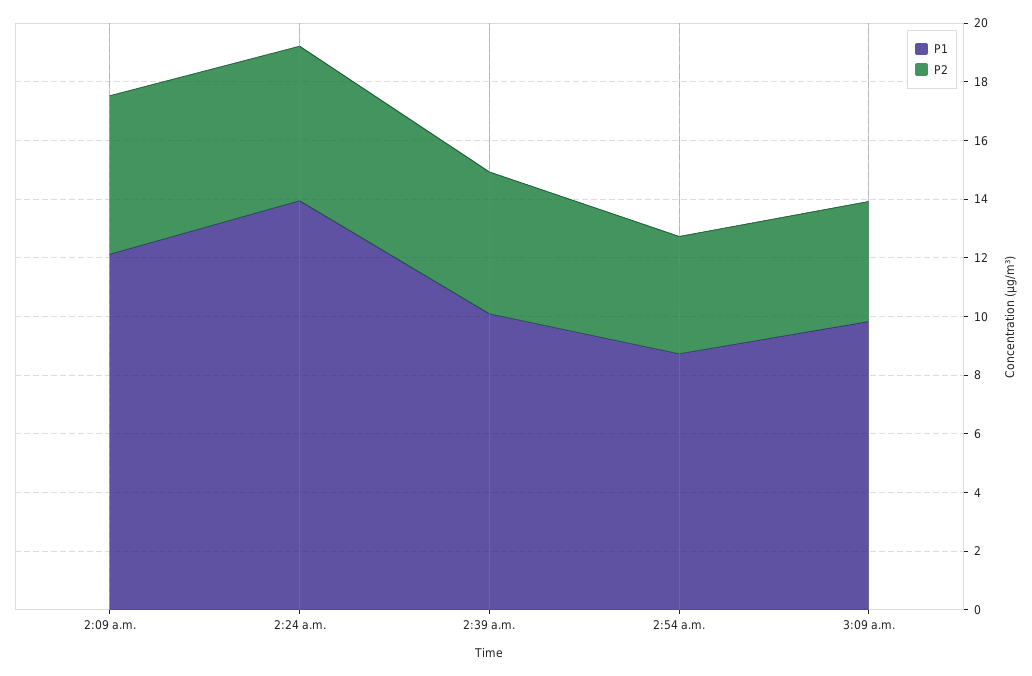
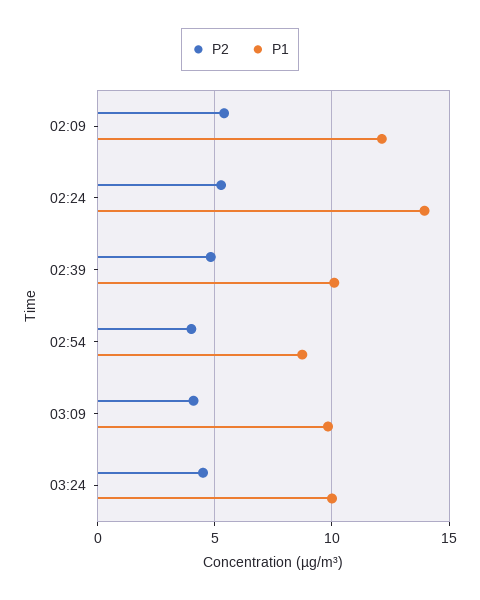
P2, 03:24: none -> 4.5
P1, 03:24: none -> 10

